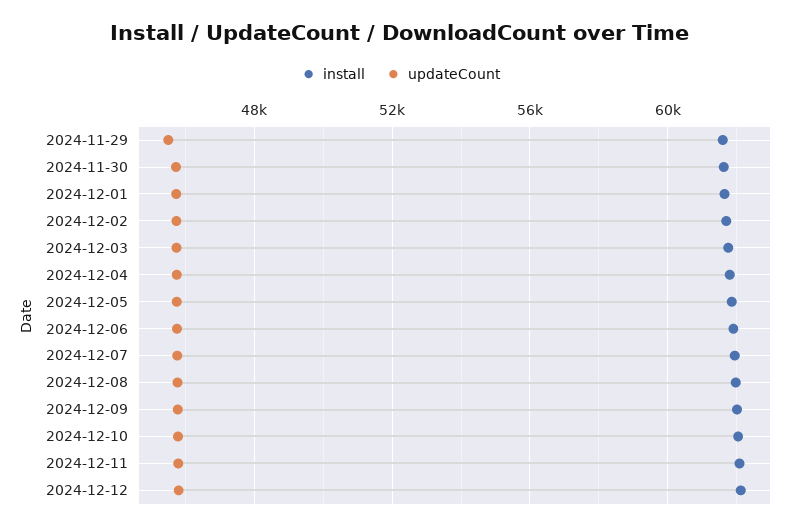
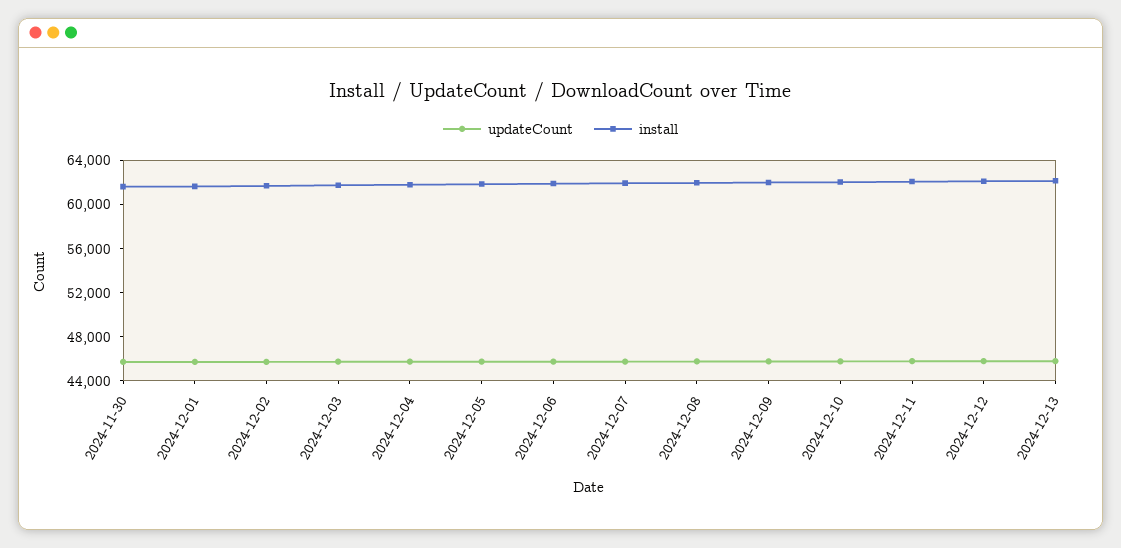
install, 2024-11-29: 61500 -> none
updateCount, 2024-11-29: 45500 -> none
updateCount, 2024-12-13: none -> 46000
install, 2024-12-13: none -> 62000

